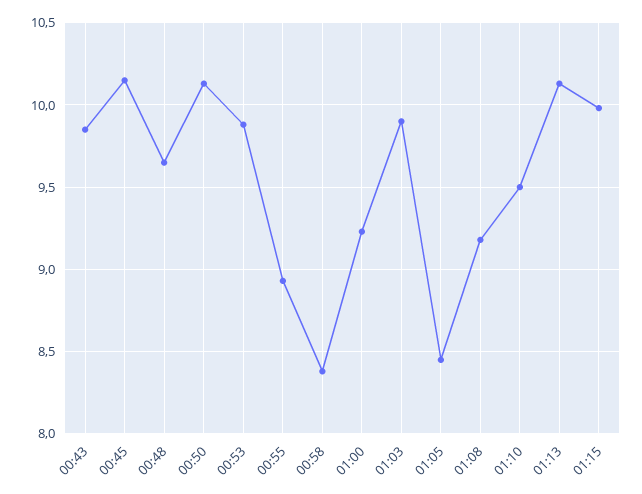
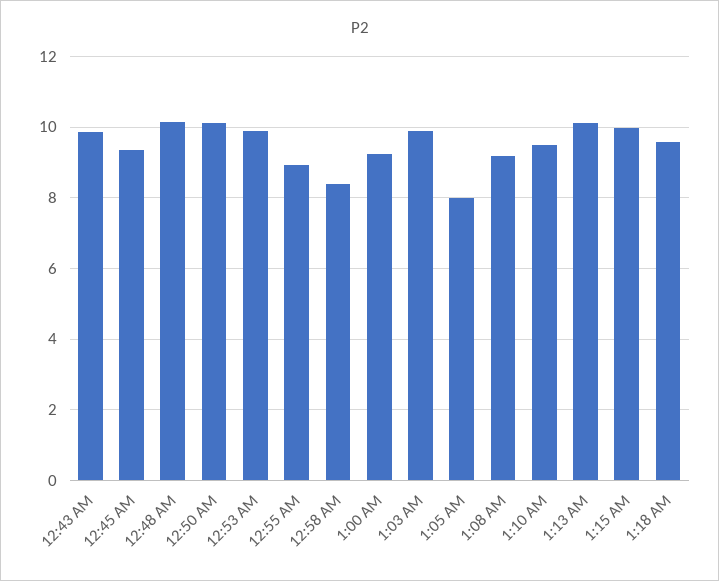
00:45: 10.15 -> 9.4
00:48: 9.65 -> 10.2
01:05: 8.45 -> 8
1:18 AM: none -> 9.6

